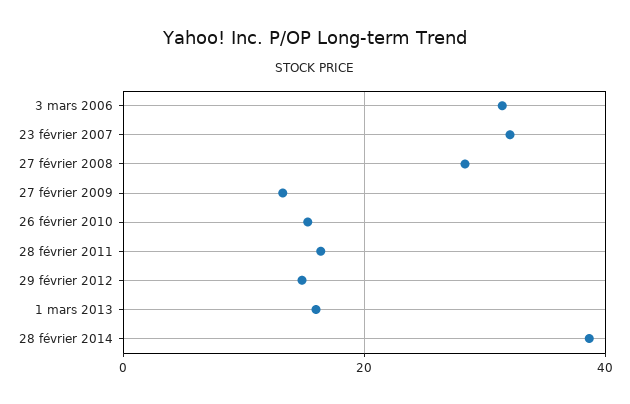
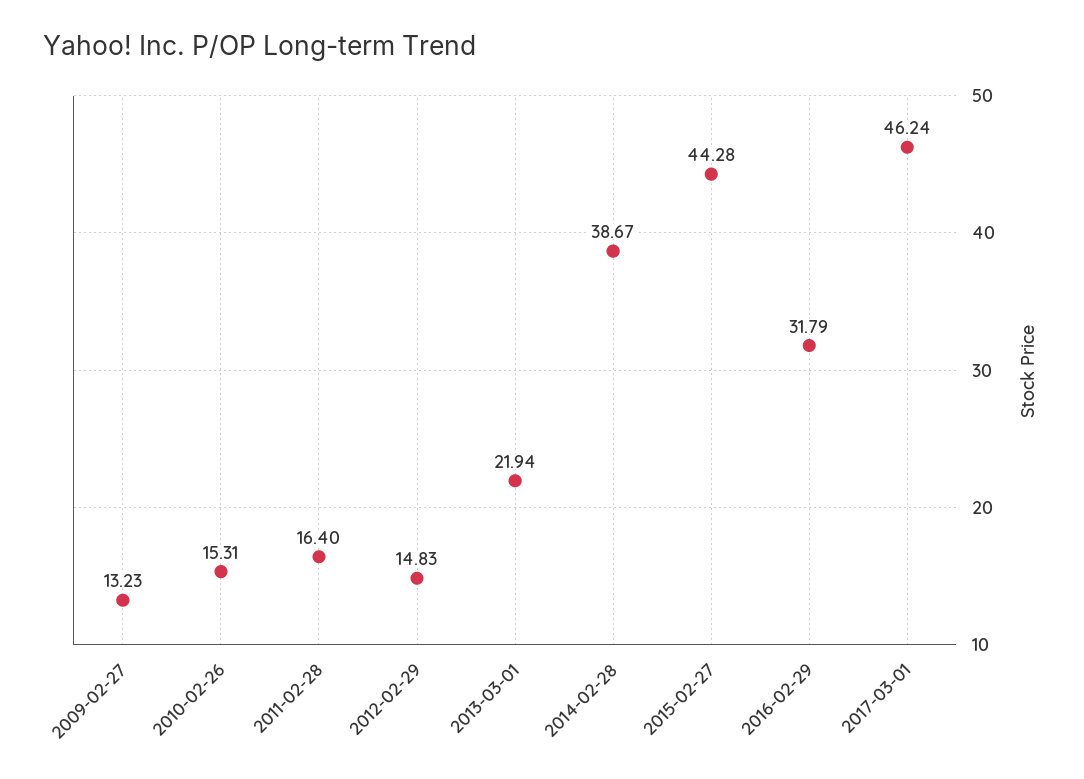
3 mars 2006: 32 -> none
23 février 2007: 32 -> none
27 février 2008: 28 -> none
1 mars 2013: 16 -> 21.94
2015-02-27: none -> 44.28
2016-02-29: none -> 31.79
2017-03-01: none -> 46.24

